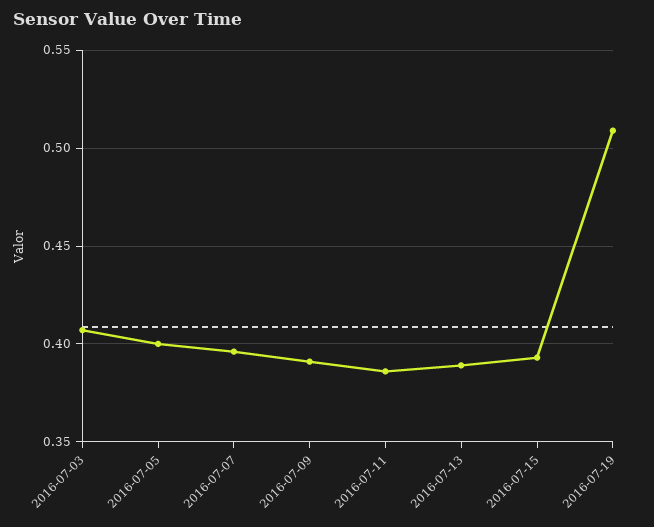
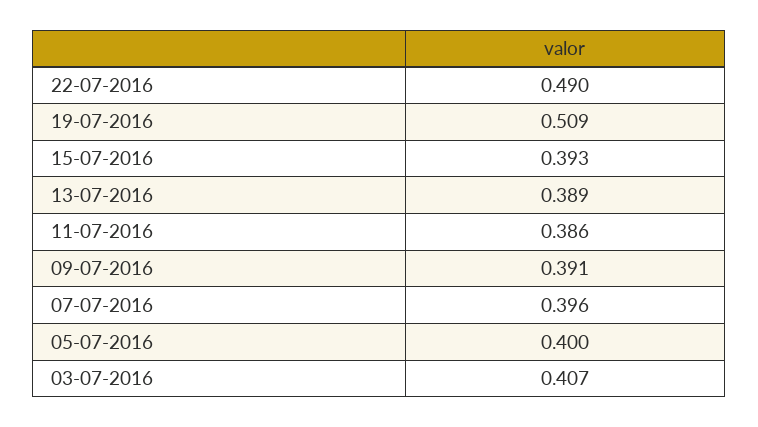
22-07-2016: none -> 0.49

